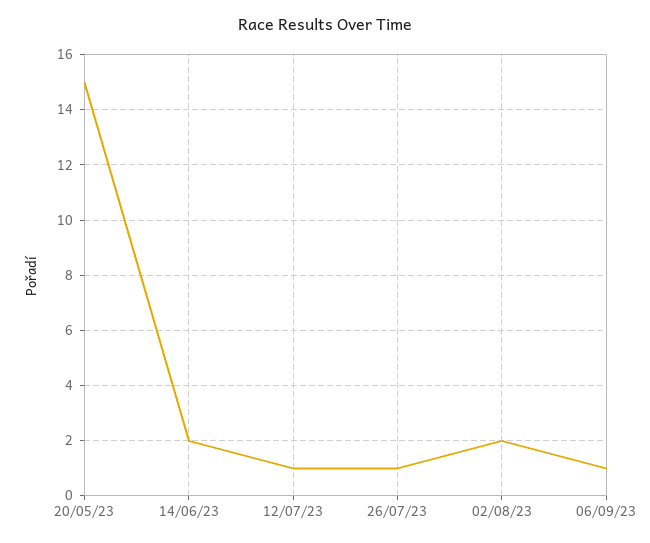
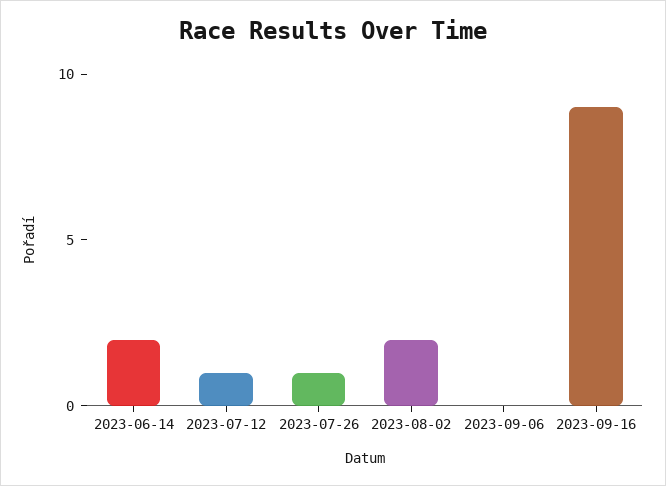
20/05/23: 15 -> none
06/09/23: 1 -> 0
2023-09-16: none -> 9

